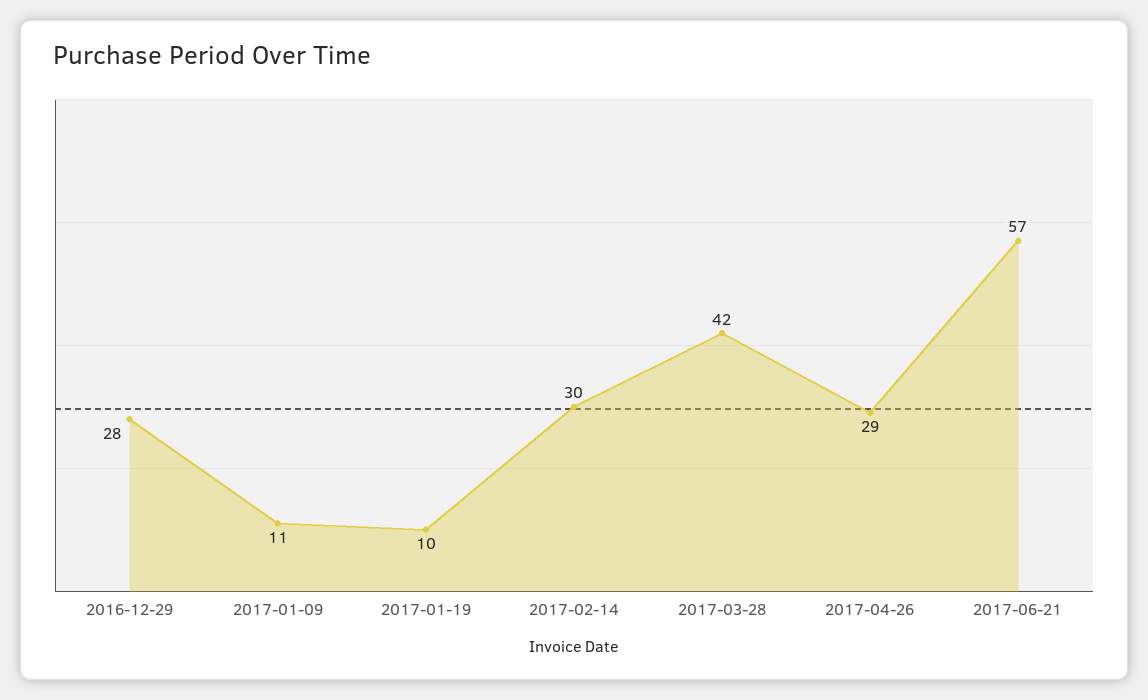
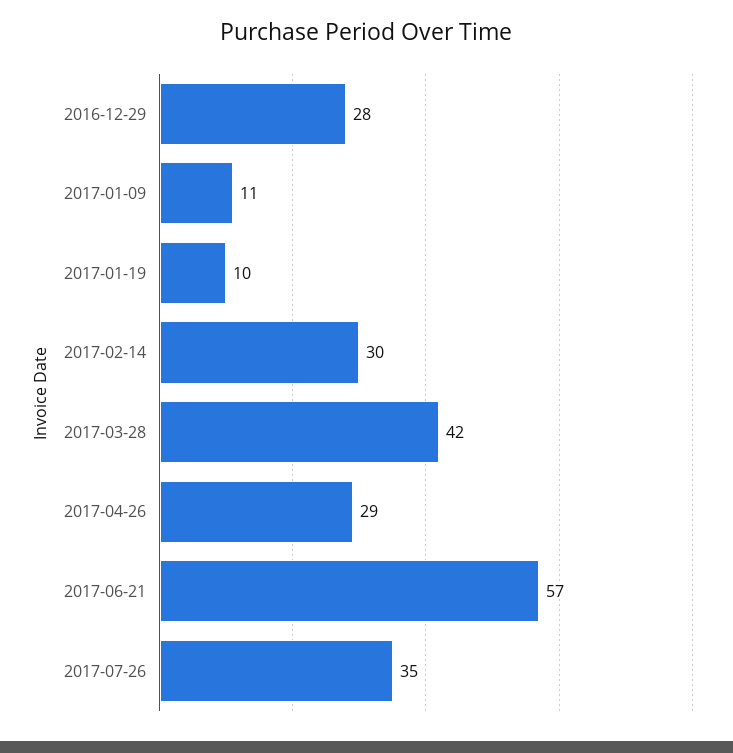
2017-07-26: none -> 35

